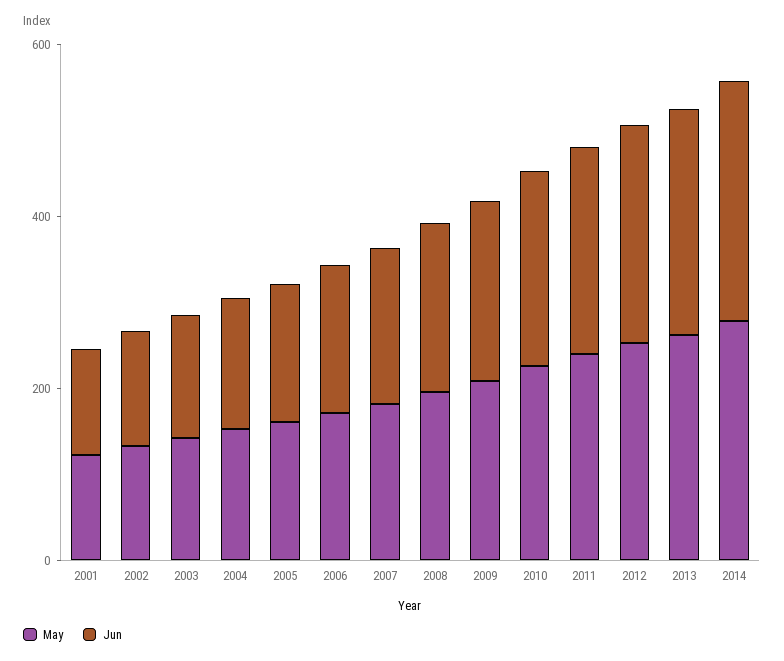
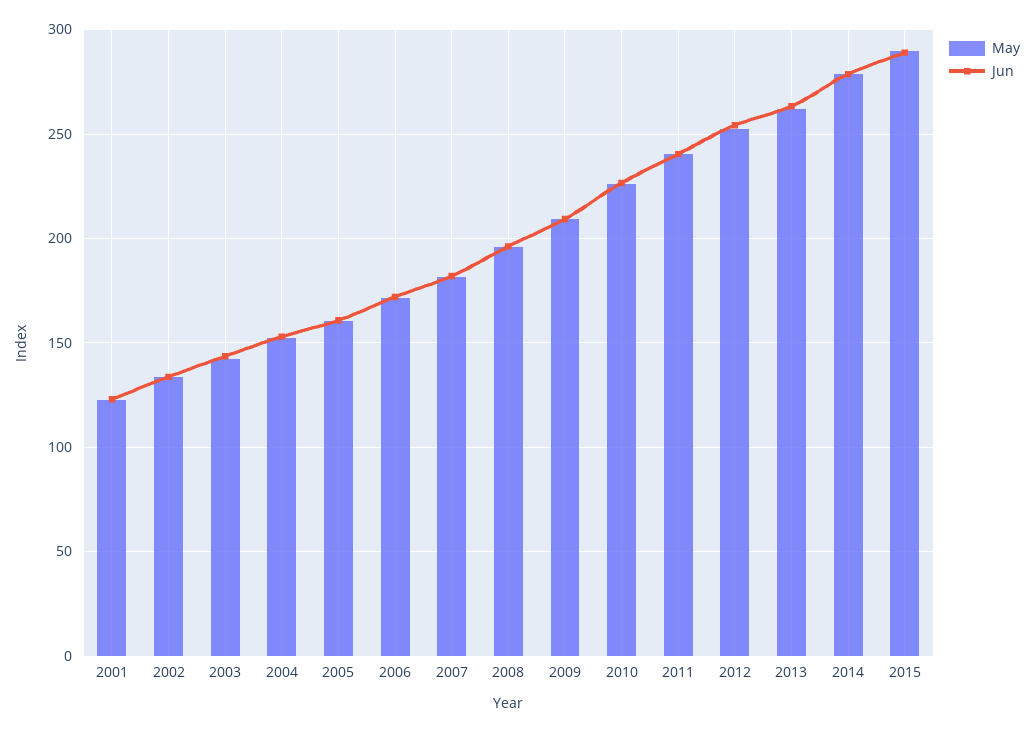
May, 2015: none -> 290
Jun, 2015: none -> 290

